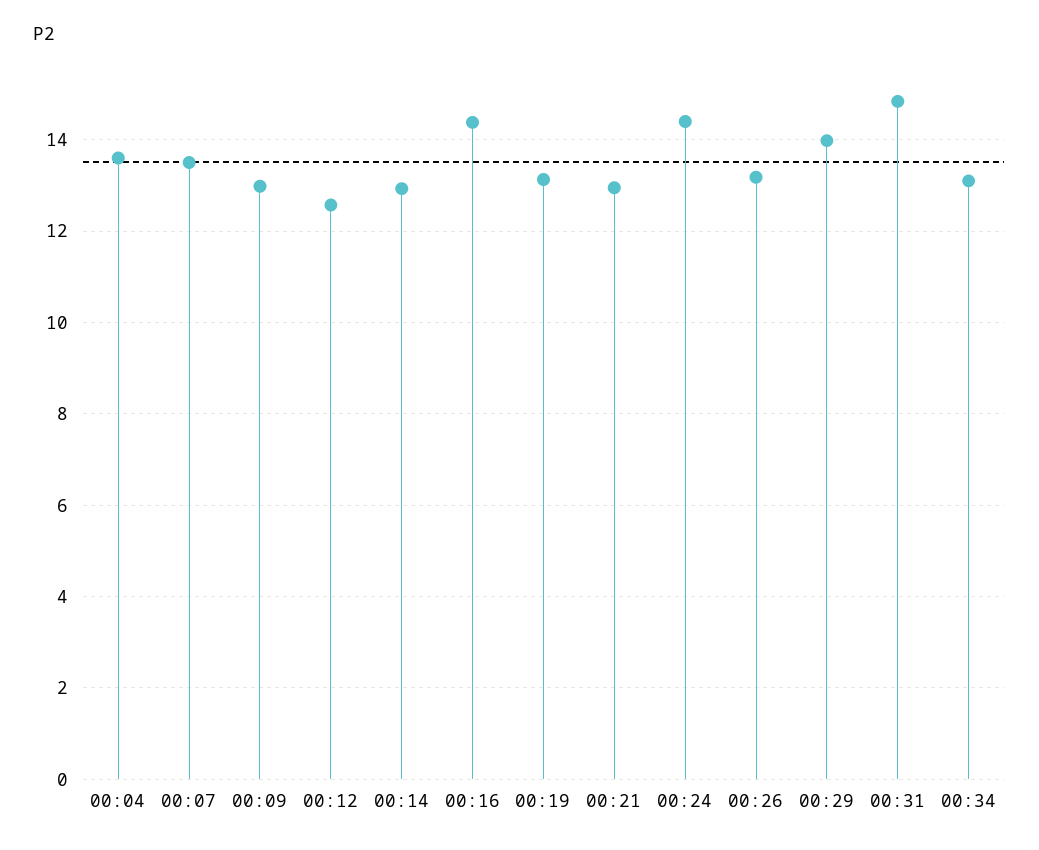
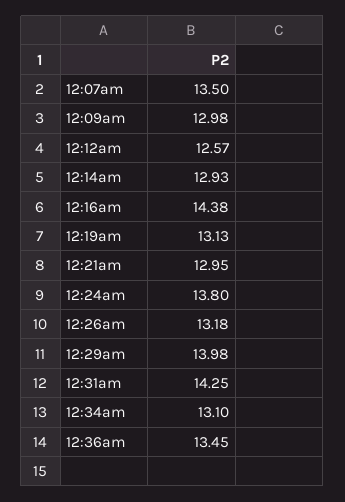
00:04: 13.6 -> none
00:24: 14.4 -> 13.8
00:31: 14.8 -> 14.25
12:36am: none -> 13.45

